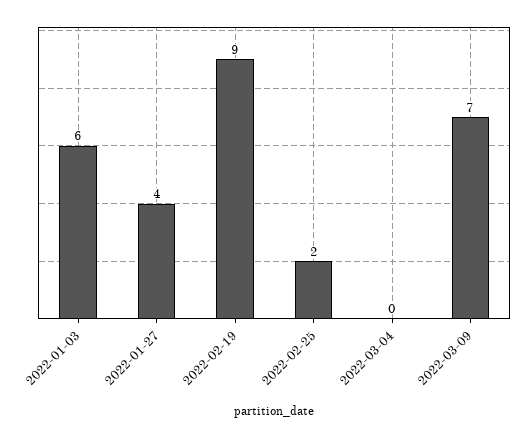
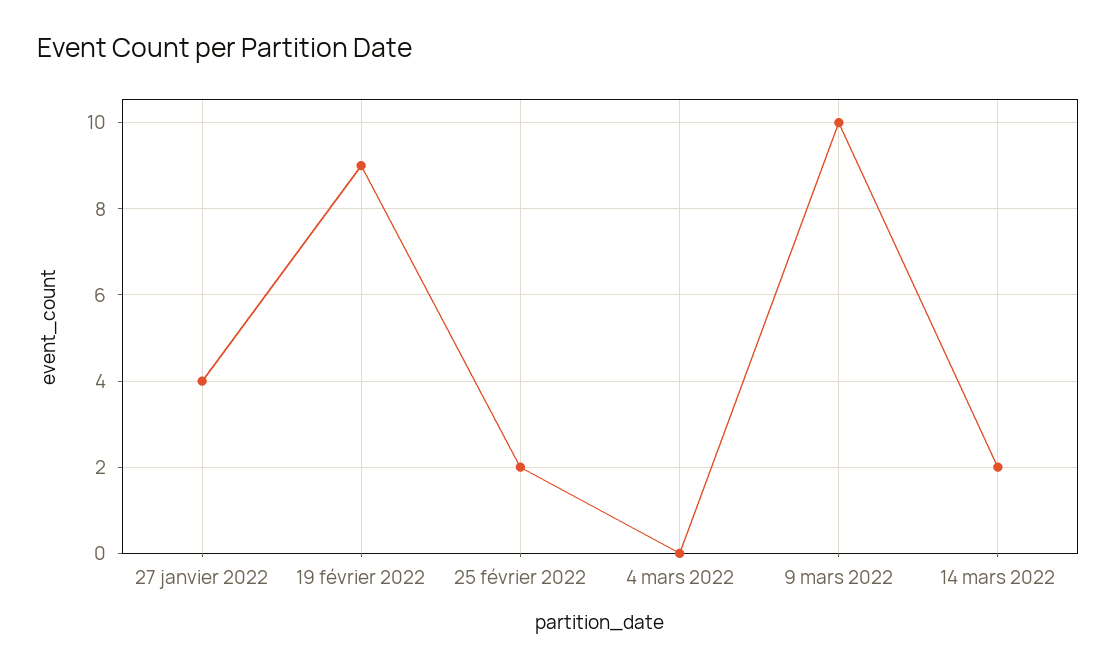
2022-01-03: 6 -> none
2022-03-09: 7 -> 10
14 mars 2022: none -> 2

